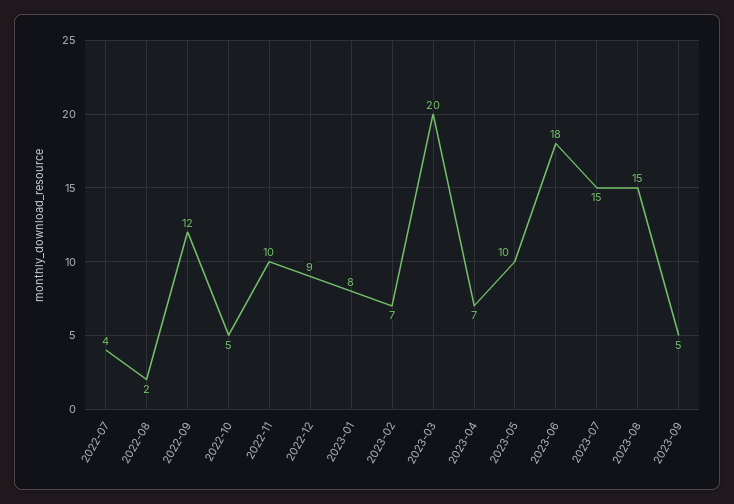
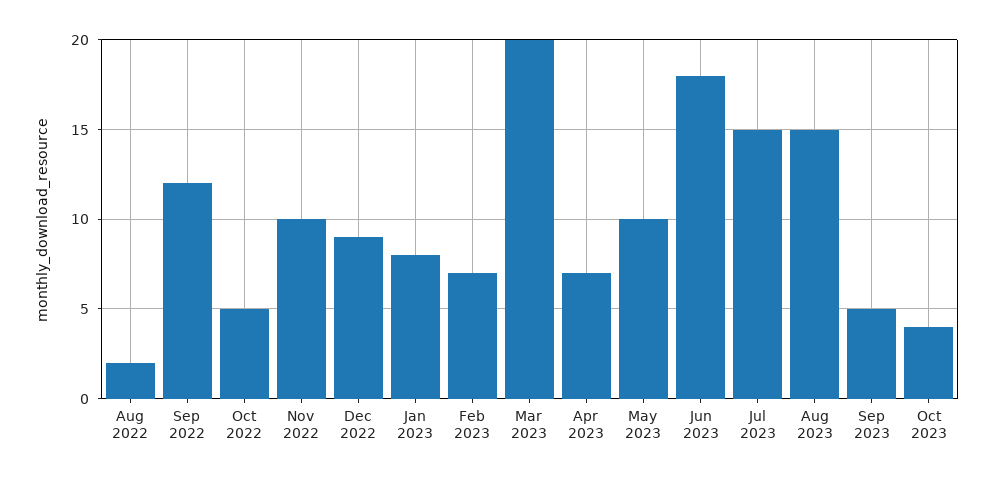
2022-07: 4 -> none
Oct 2023: none -> 4

